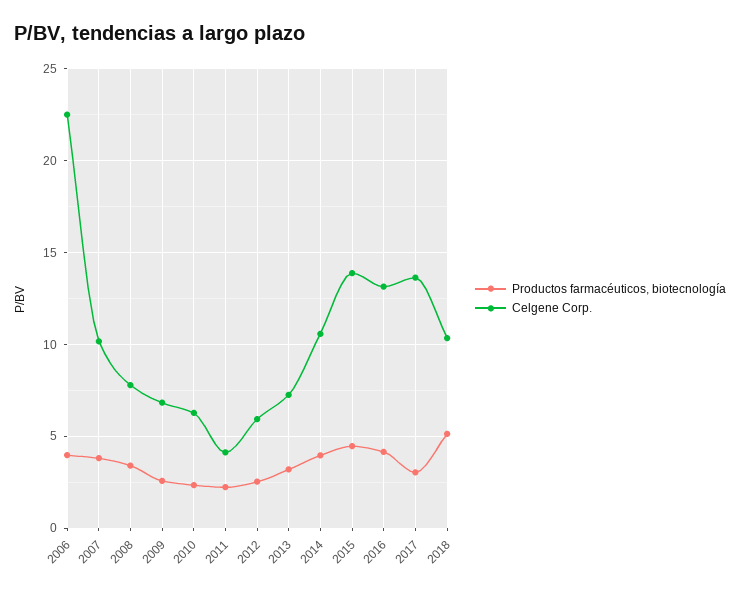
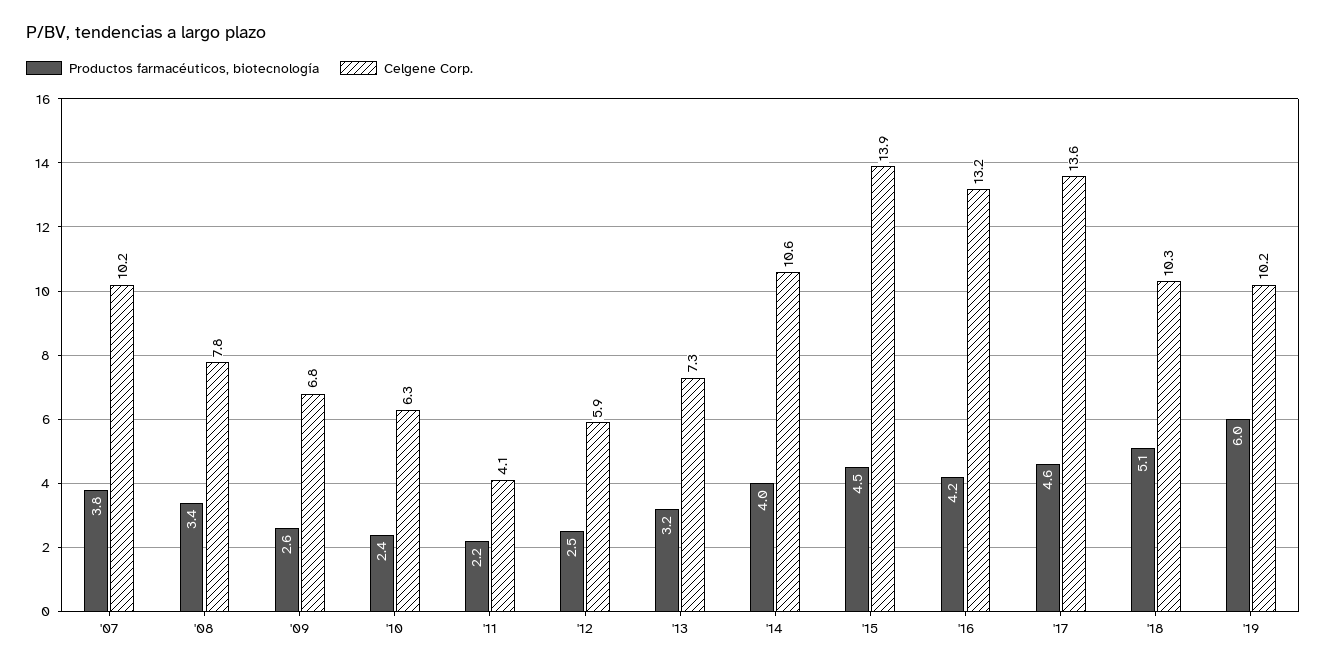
Productos farmacéuticos, biotecnología, 2006: 4 -> none
Celgene Corp., 2006: 22.5 -> none
Productos farmacéuticos, biotecnología, 2017: 3 -> 4.6
Productos farmacéuticos, biotecnología, '19: none -> 6
Celgene Corp., '19: none -> 10.2

